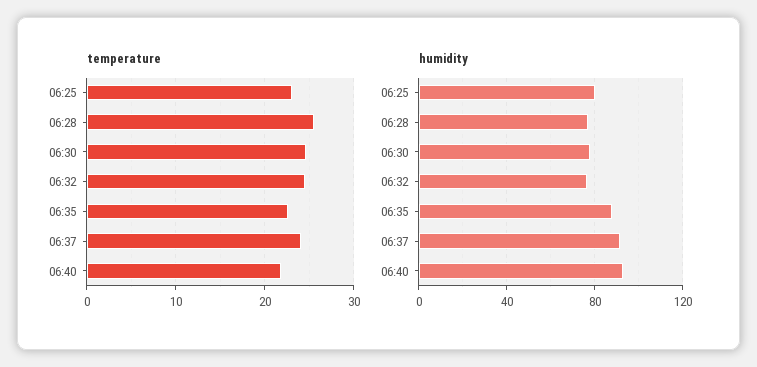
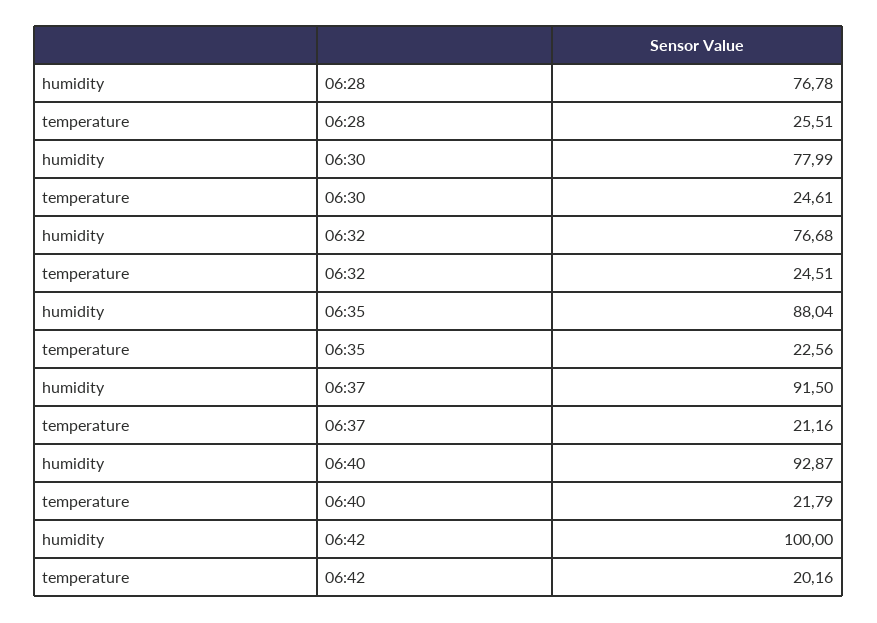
temperature, 06:25: 23 -> none
temperature, 06:37: 24 -> 21.16
humidity, 06:25: 80 -> none
humidity, 06:42: none -> 100
temperature, 06:42: none -> 20.16

